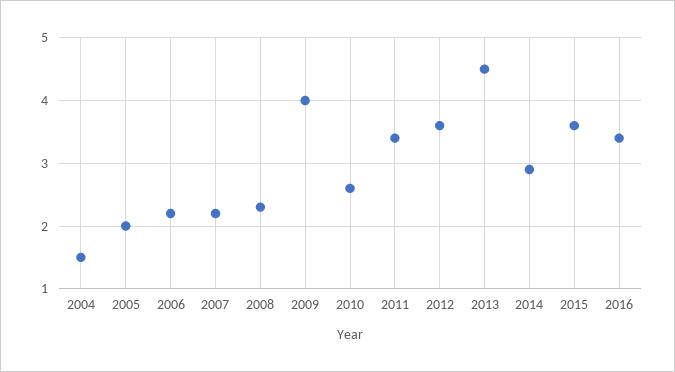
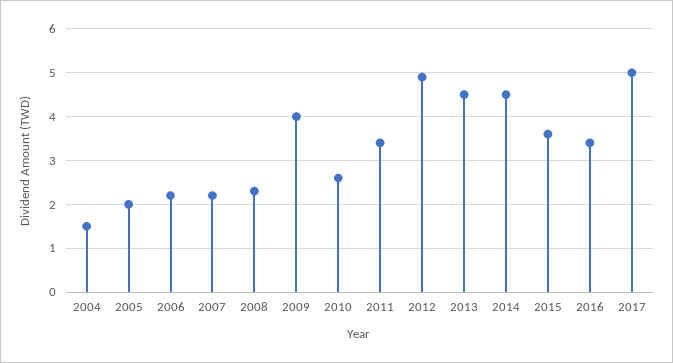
2012: 3.6 -> 5
2014: 2.9 -> 4.5
2017: none -> 5

